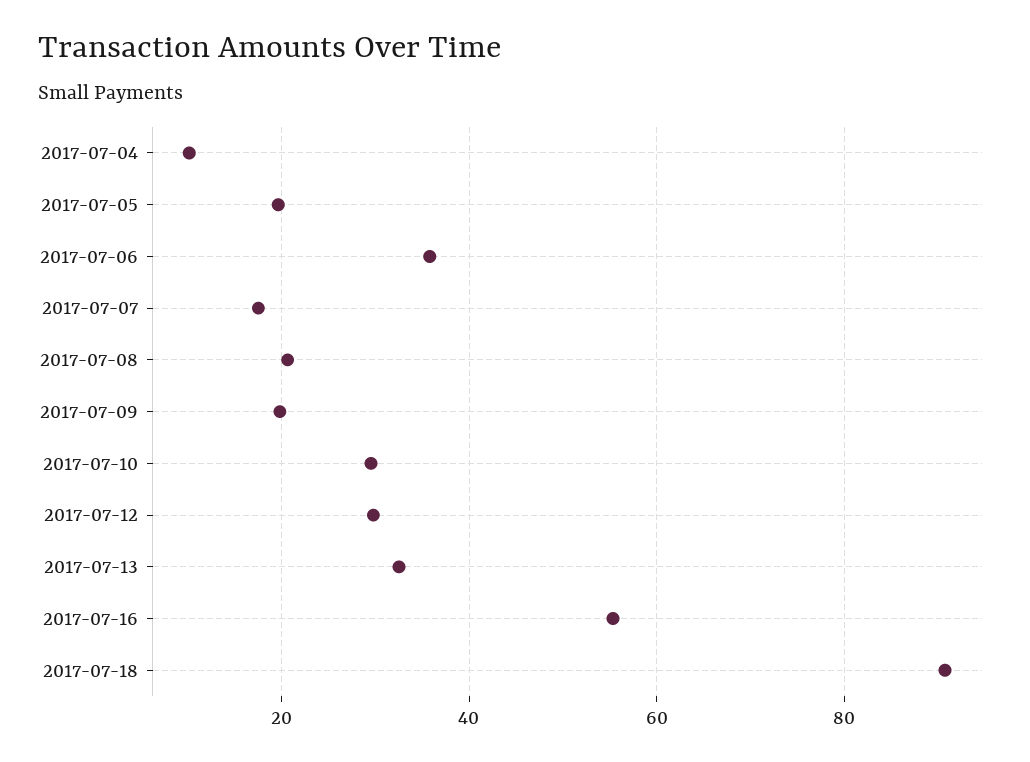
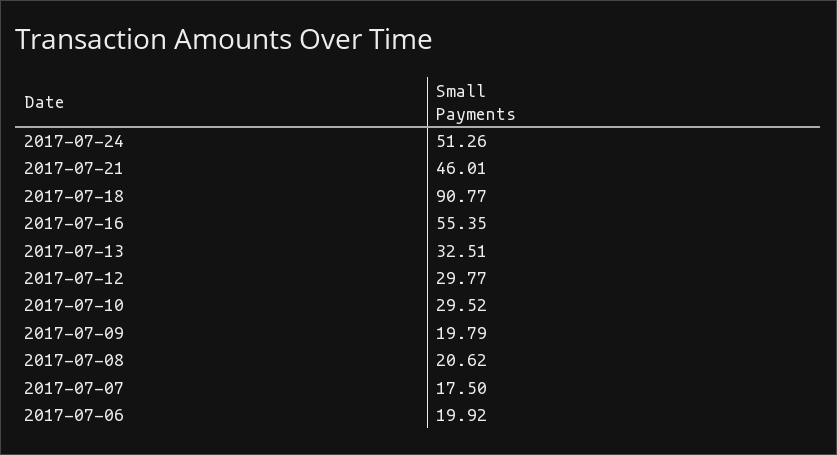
2017-07-04: 10 -> none
2017-07-05: 20 -> none
2017-07-06: 36 -> 19.92
2017-07-24: none -> 51.26
2017-07-21: none -> 46.01

